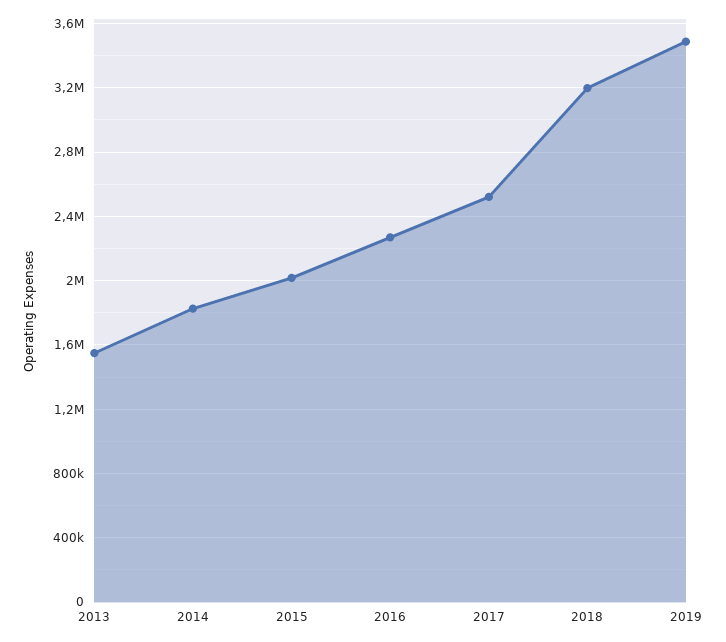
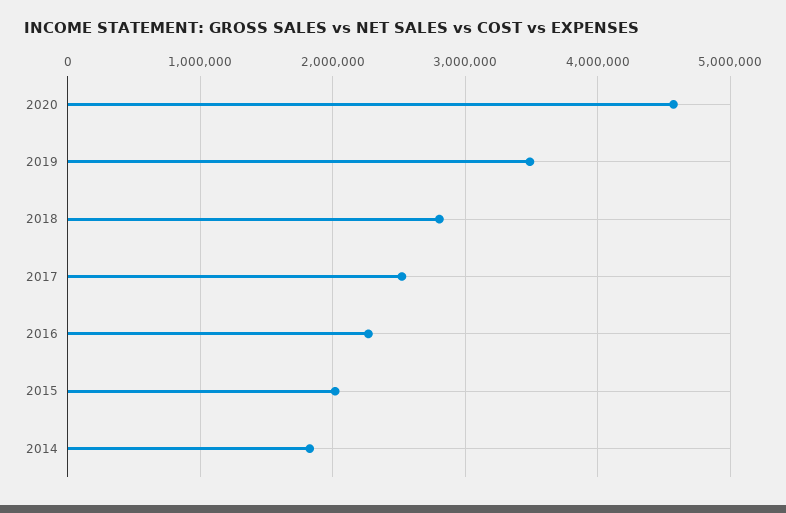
2013: 1550000 -> none
2018: 3200000 -> 2800000
2020: none -> 4600000

